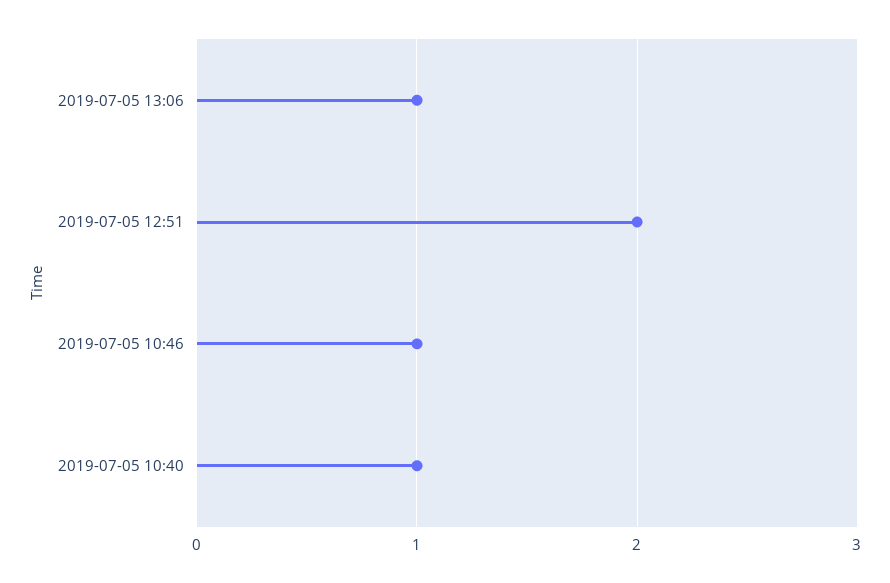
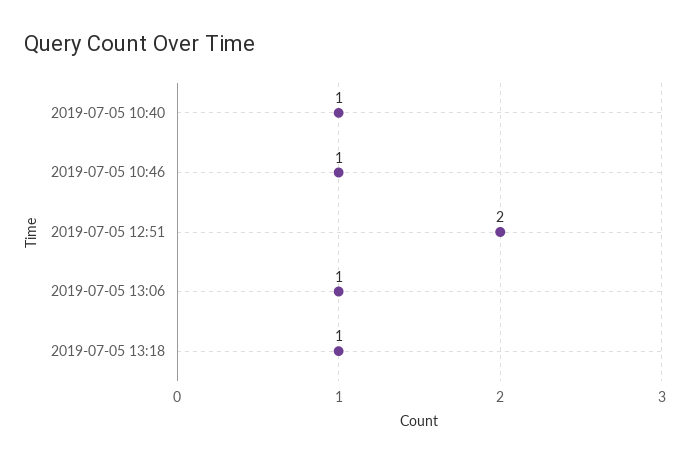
2019-07-05 13:18: none -> 1

